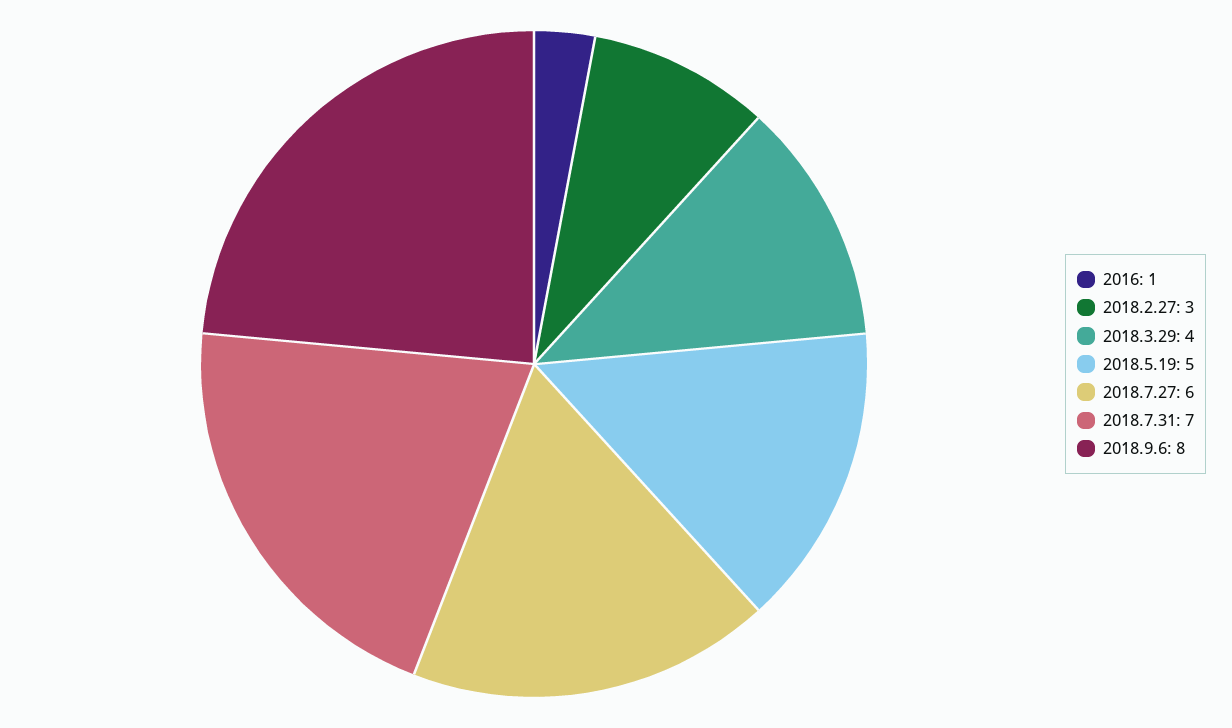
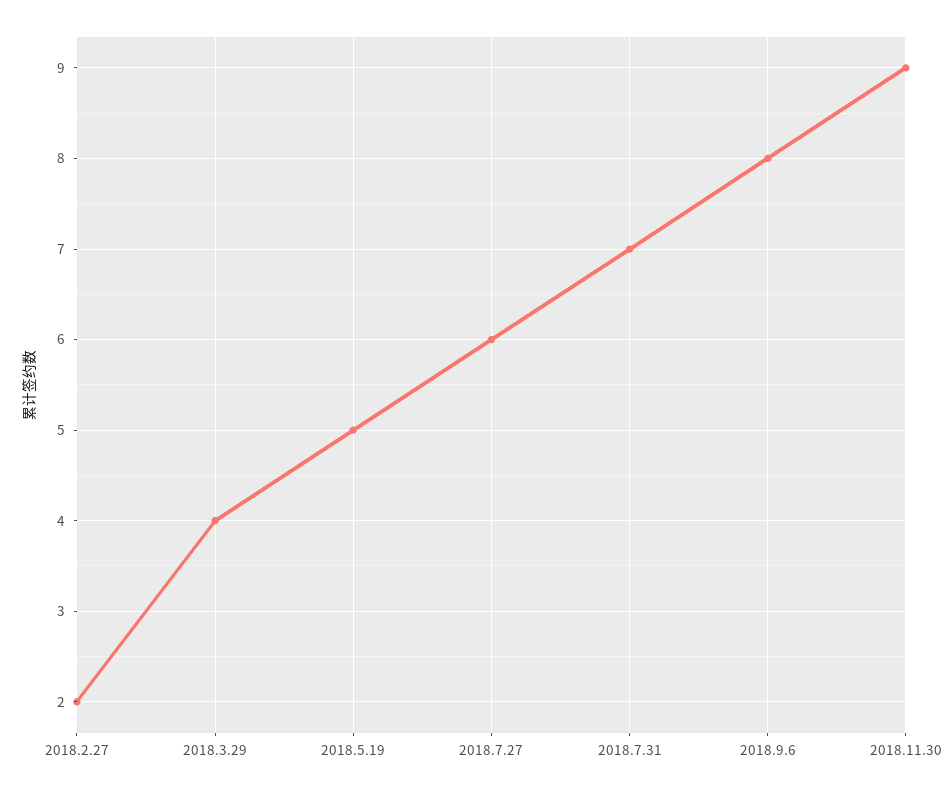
2016: 1 -> none
2018.2.27: 3 -> 2
2018.11.30: none -> 9

